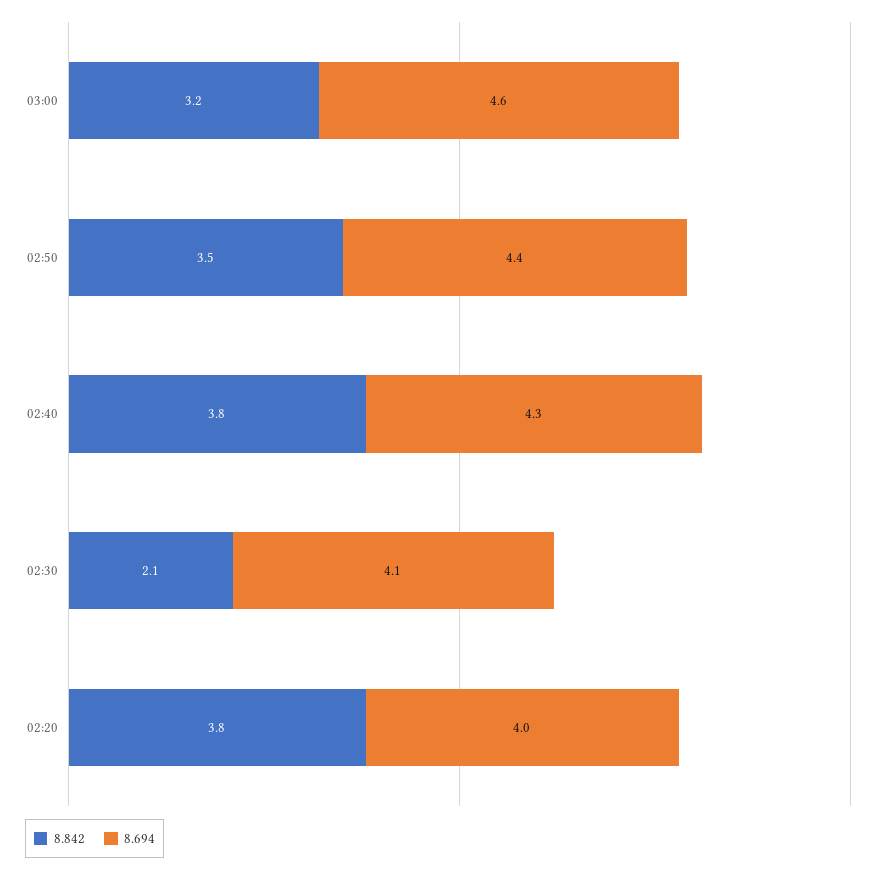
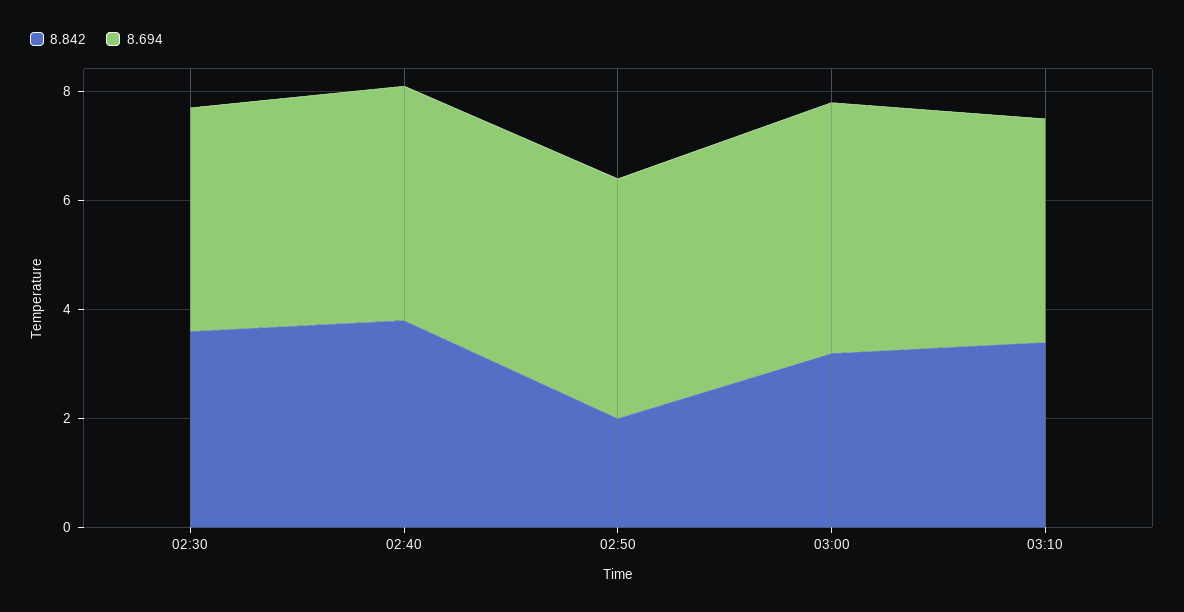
8.842, 02:50: 3.5 -> 2
8.842, 02:30: 2.1 -> 3.5
8.842, 02:20: 3.8 -> none
8.694, 02:20: 4 -> none
8.842, 03:10: none -> 3.5
8.694, 03:10: none -> 4

